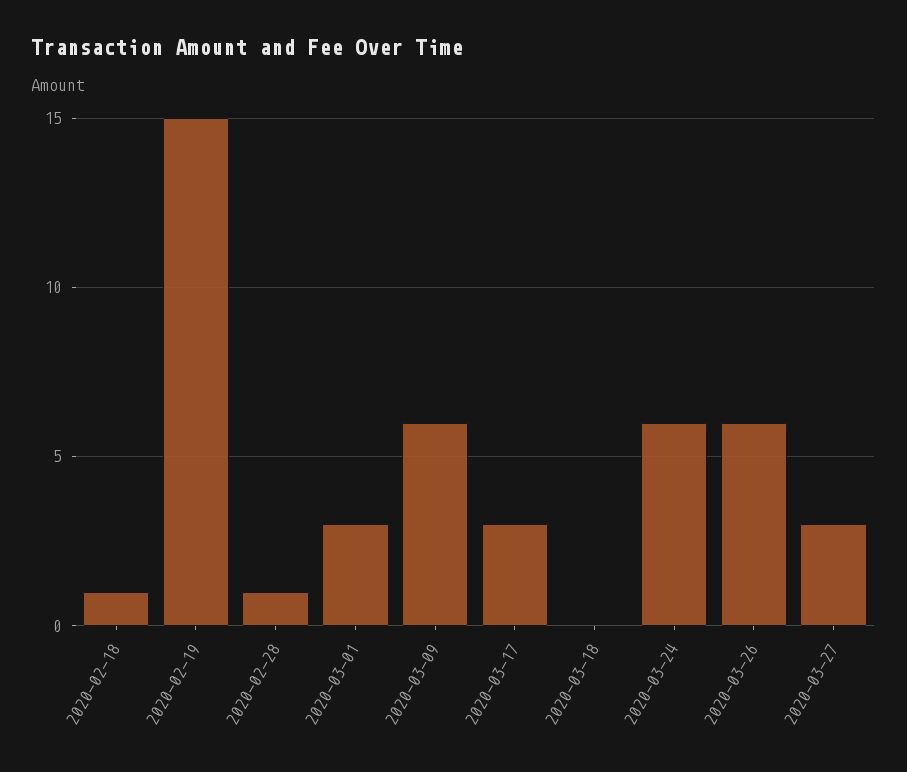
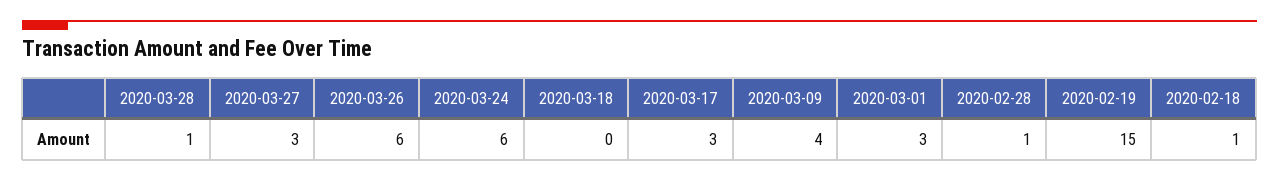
2020-03-09: 6 -> 4
2020-03-28: none -> 1

